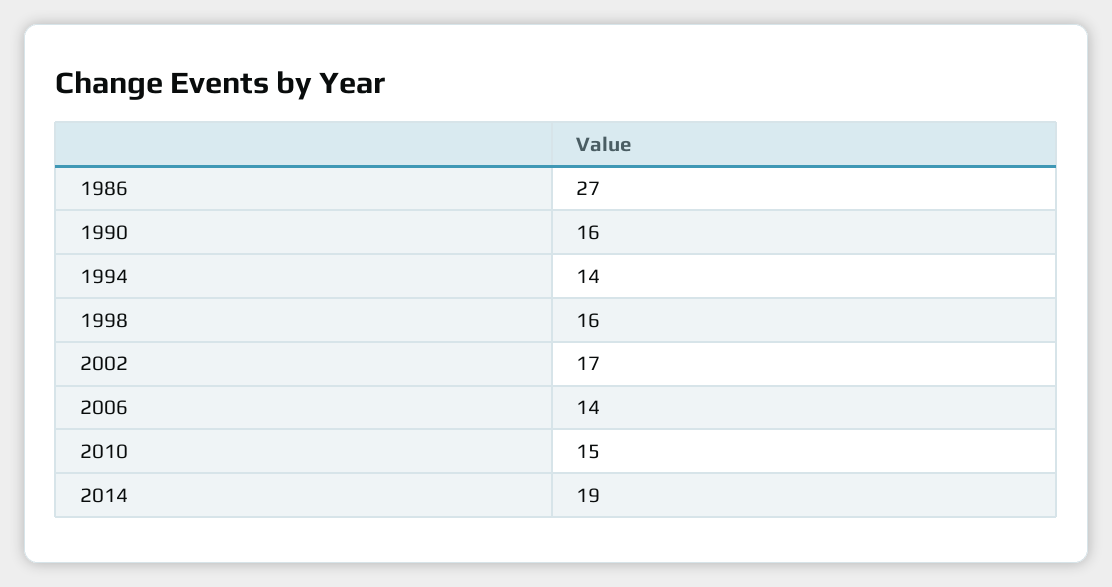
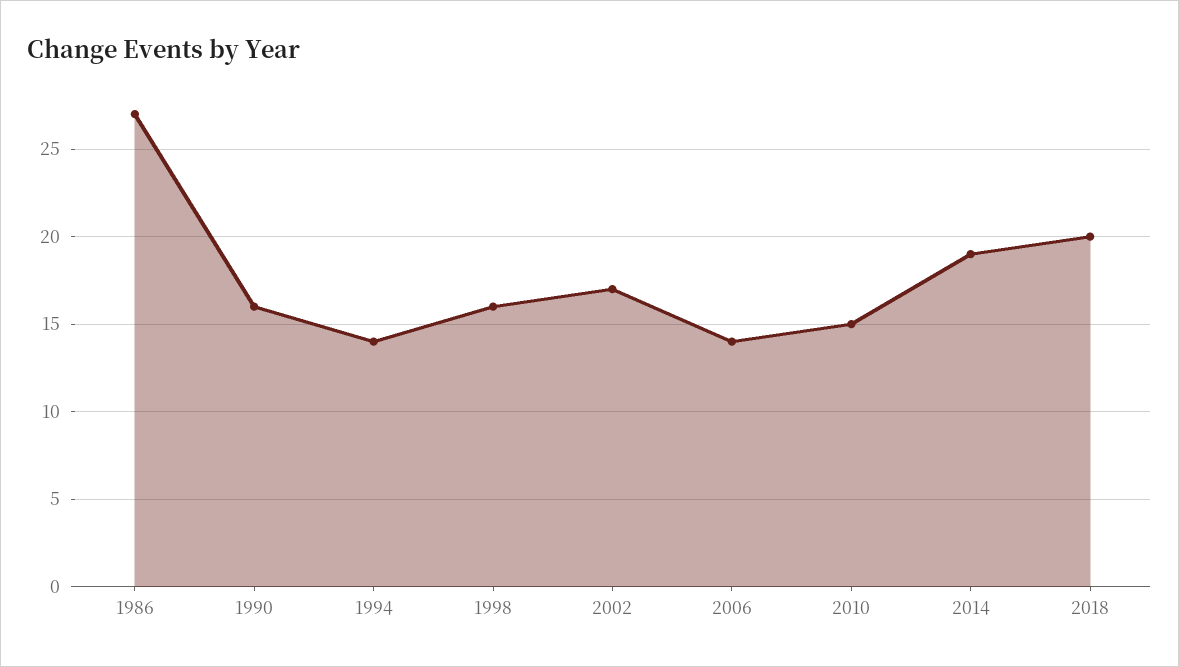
2018: none -> 20

